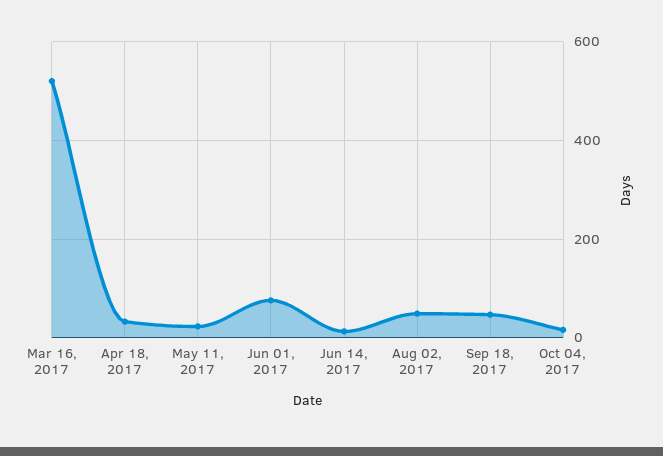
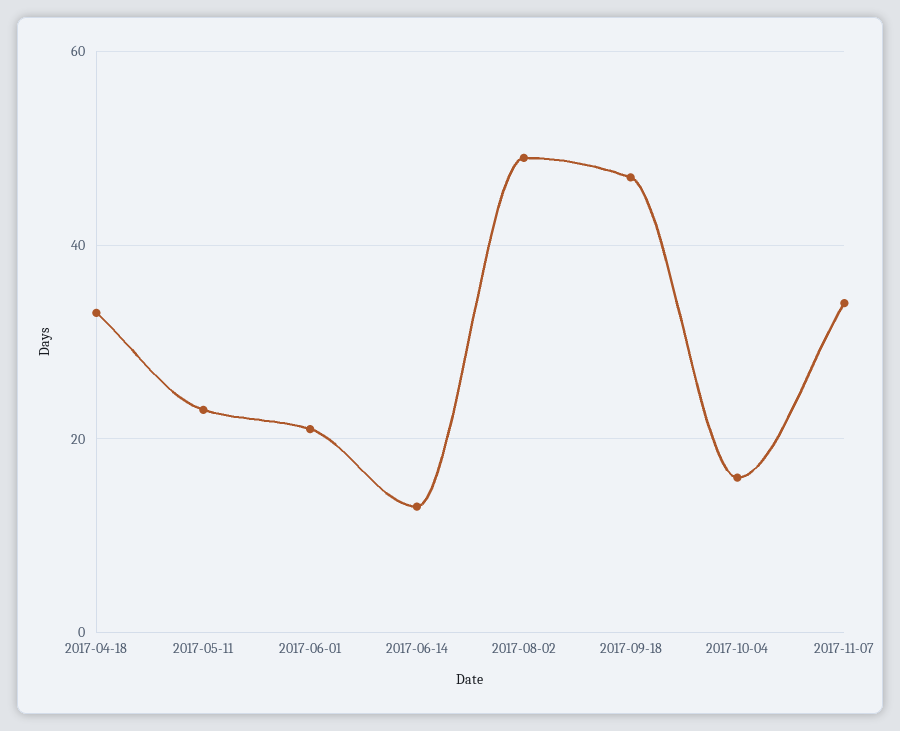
Mar 16, 2017: 520 -> none
Jun 01, 2017: 80 -> 20
2017-11-07: none -> 35

